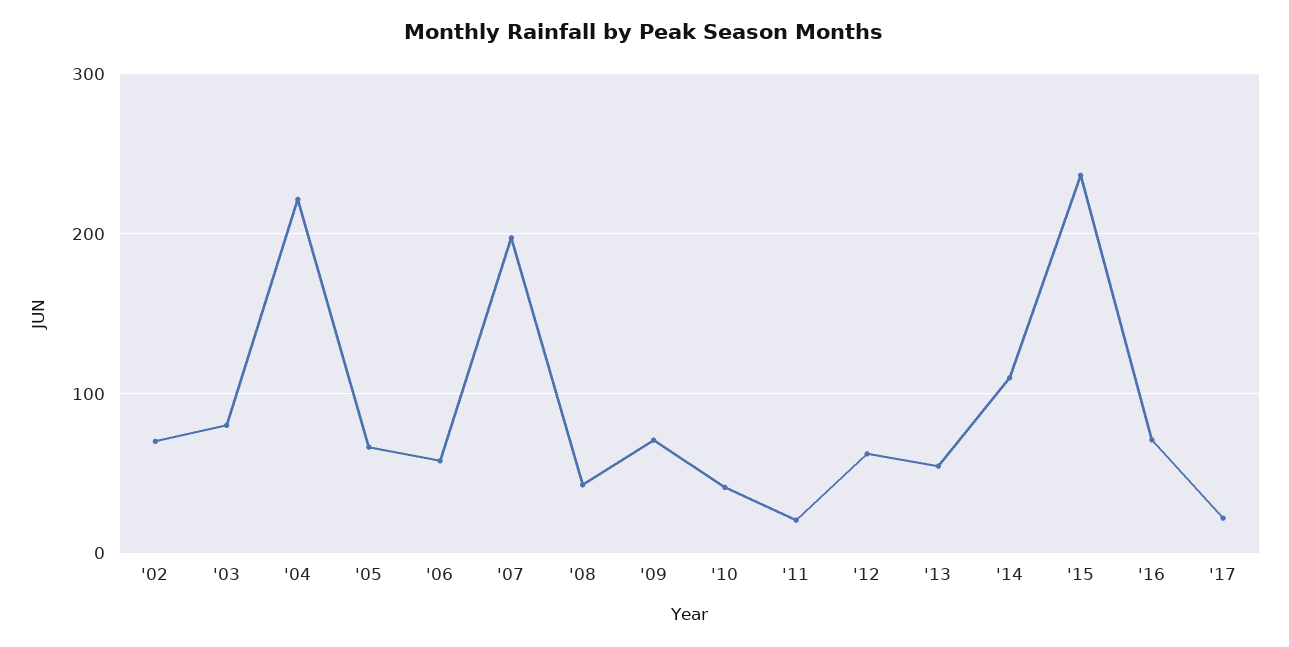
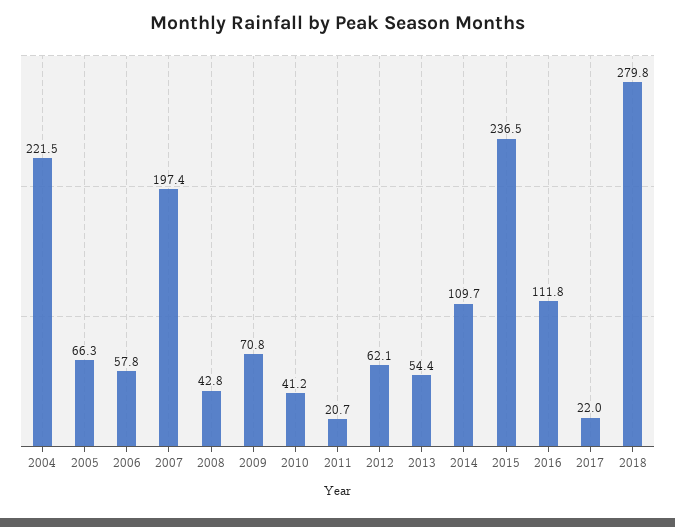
'02: 70 -> none
'03: 80 -> none
'16: 70 -> 111.8
2018: none -> 279.8

